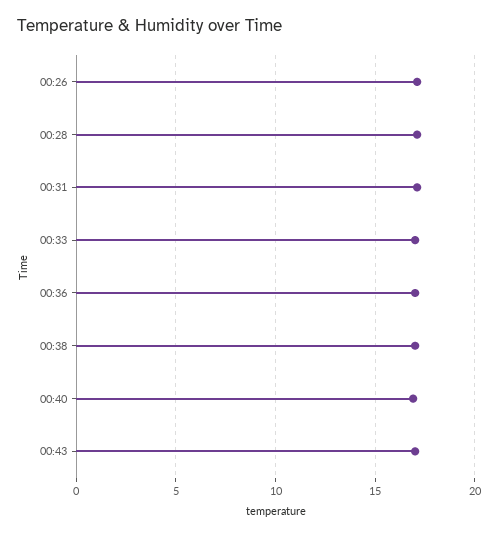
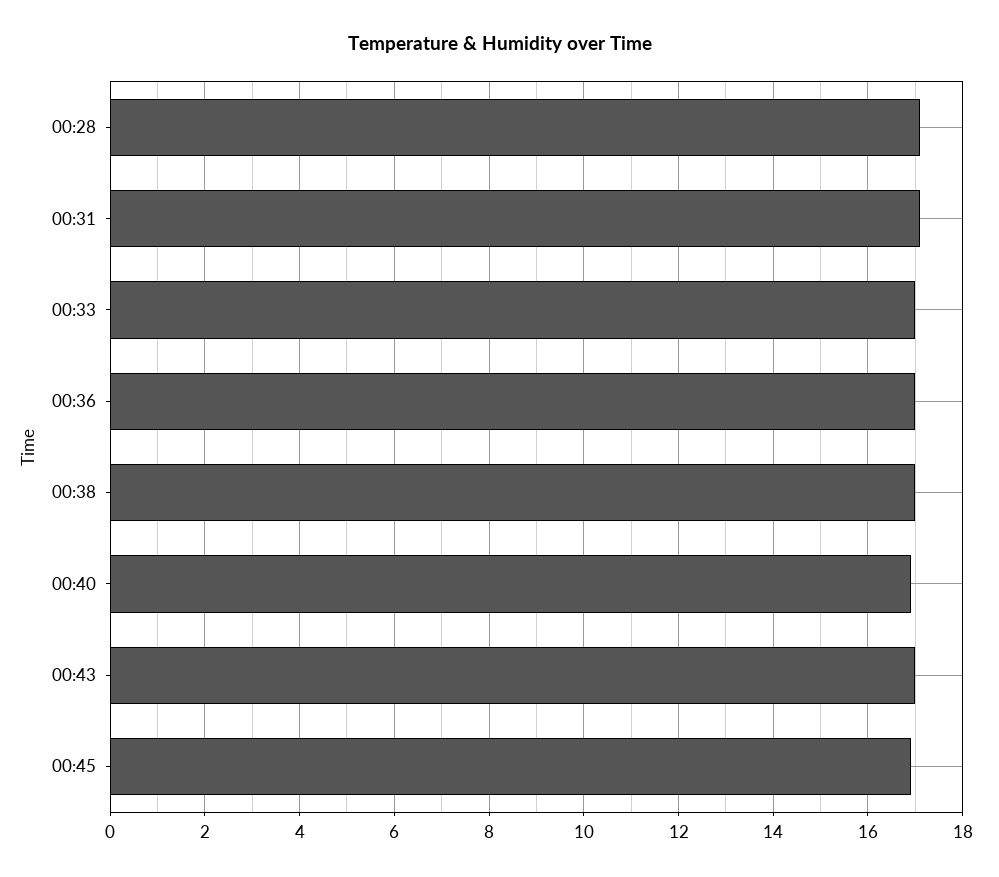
00:26: 17 -> none
00:45: none -> 17

